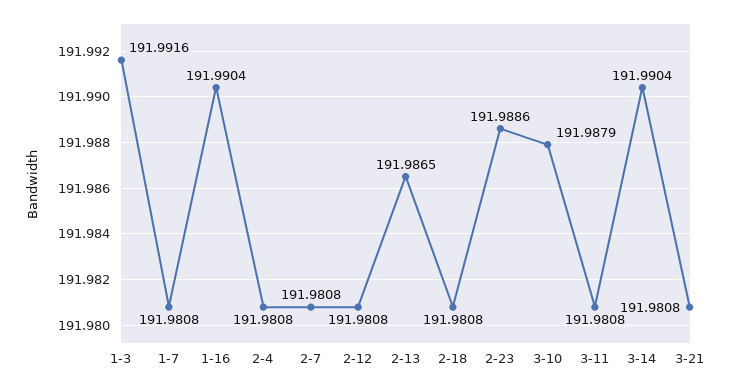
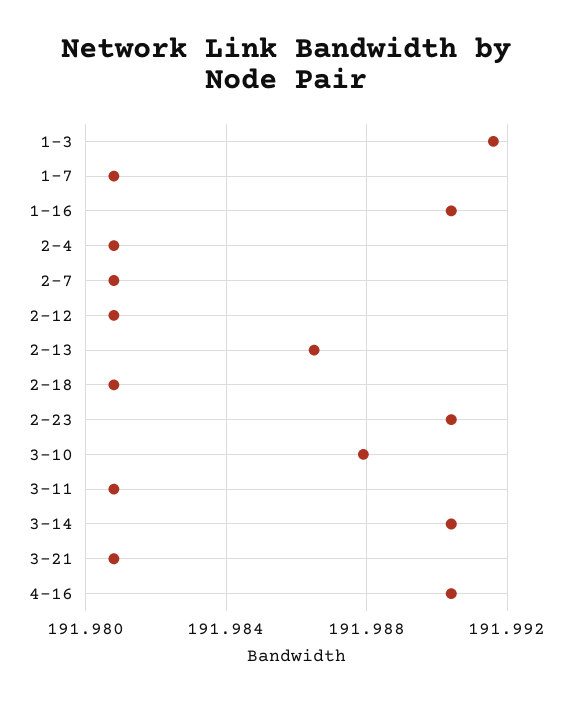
2-23: 191.9886 -> 191.9905
4-16: none -> 191.9905

